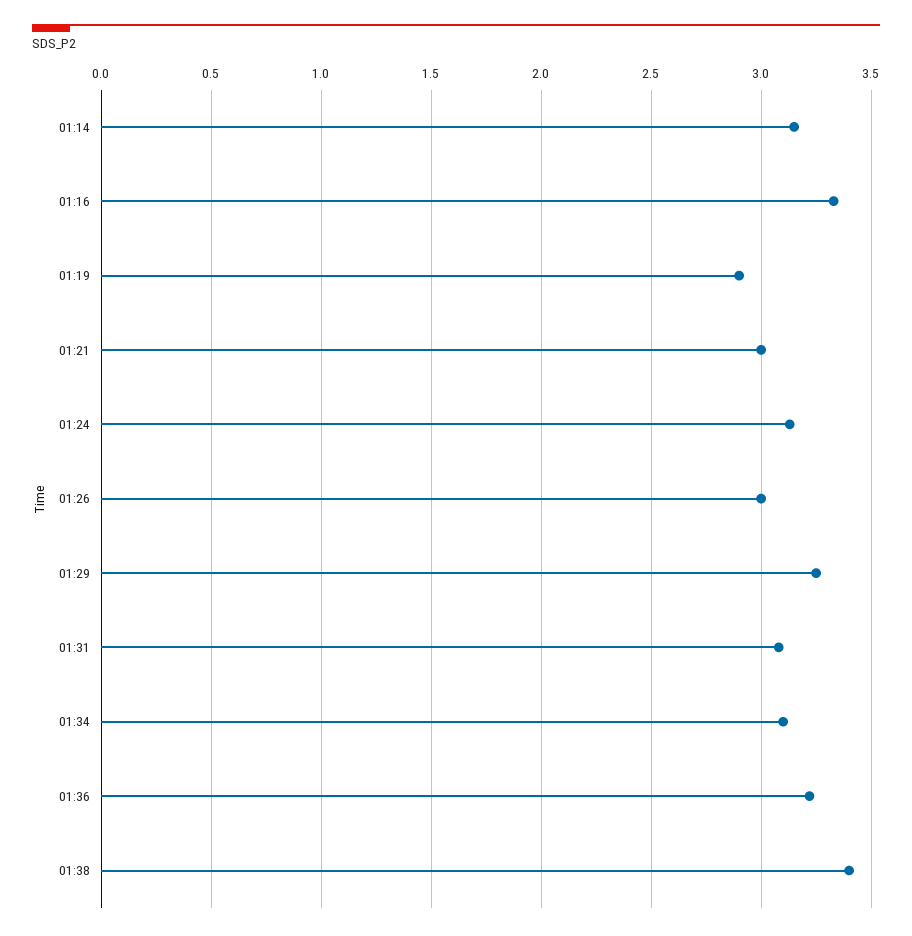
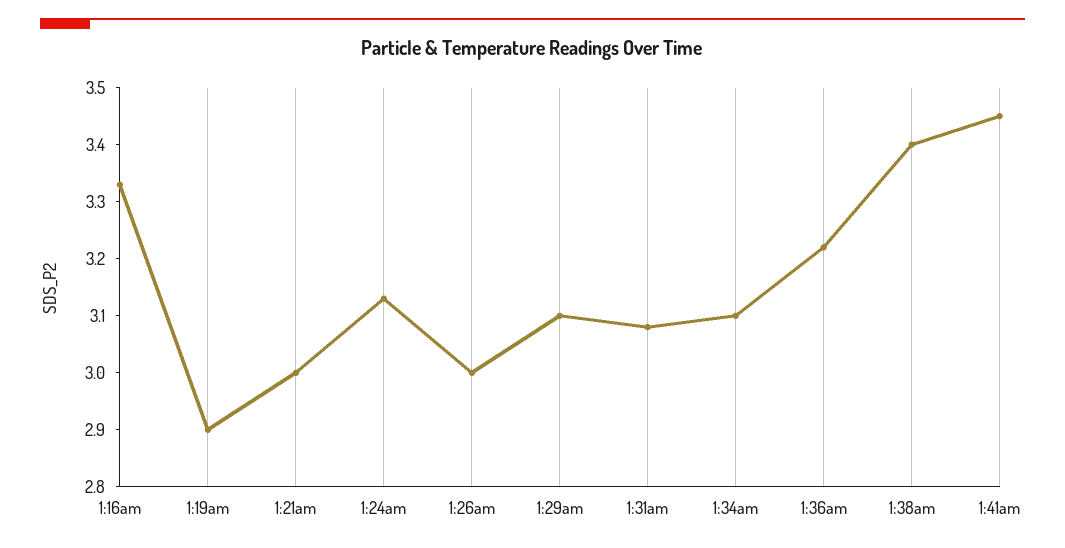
01:14: 3.15 -> none
01:29: 3.25 -> 3.1
1:41am: none -> 3.45

